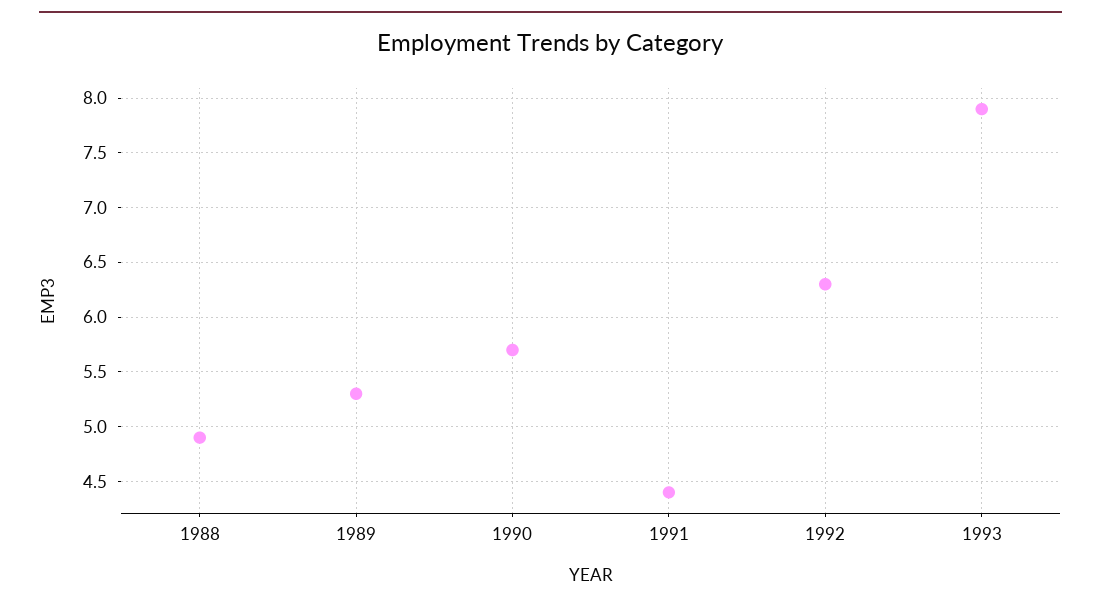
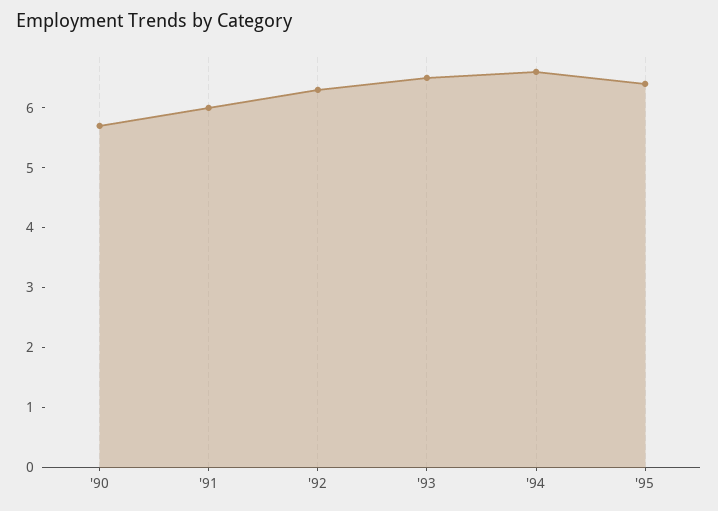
1988: 4.9 -> none
1989: 5.3 -> none
1991: 4.4 -> 6
1993: 7.9 -> 6.5
'94: none -> 6.5
'95: none -> 6.5

